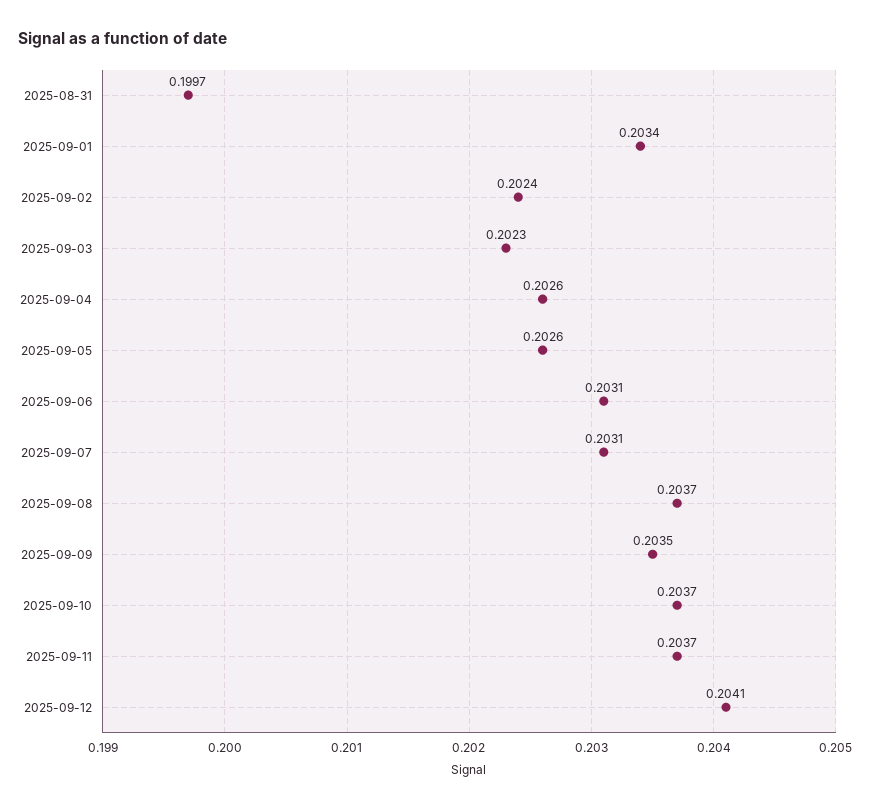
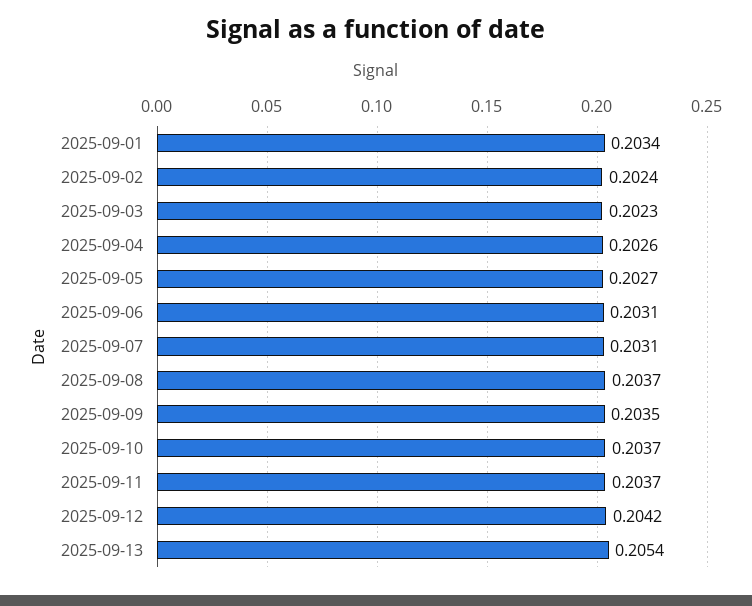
2025-08-31: 0.1997 -> none
2025-09-05: 0.2026 -> 0.2027
2025-09-12: 0.2041 -> 0.2042
2025-09-13: none -> 0.2054

